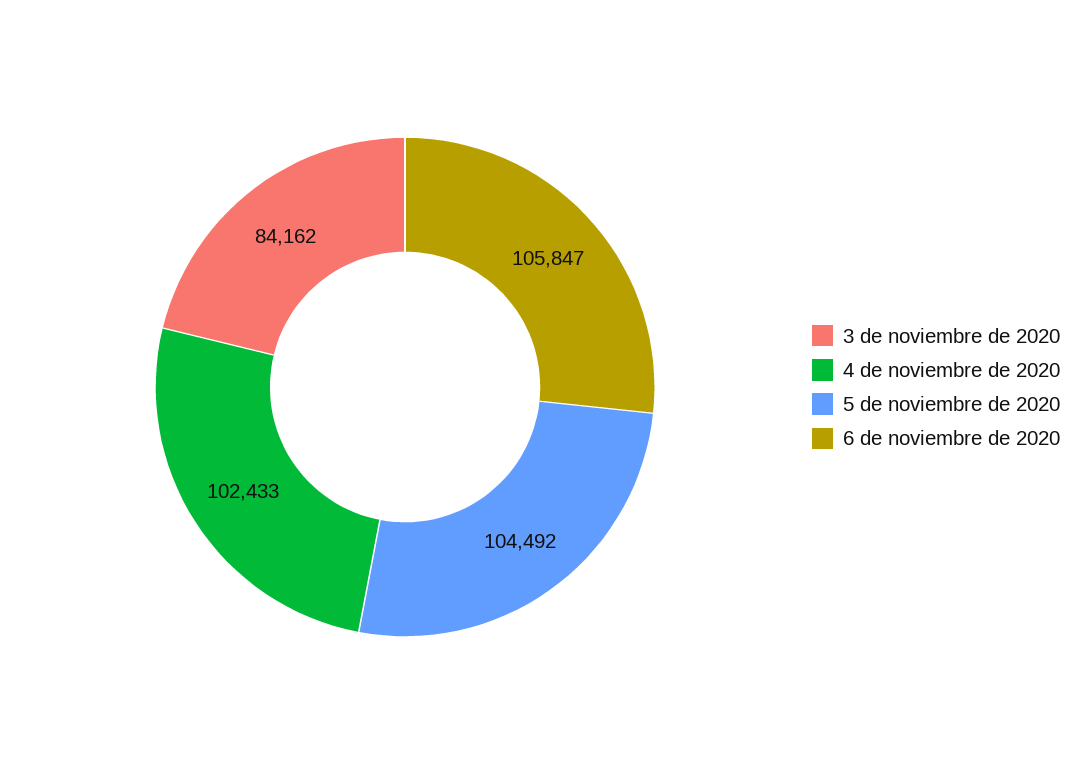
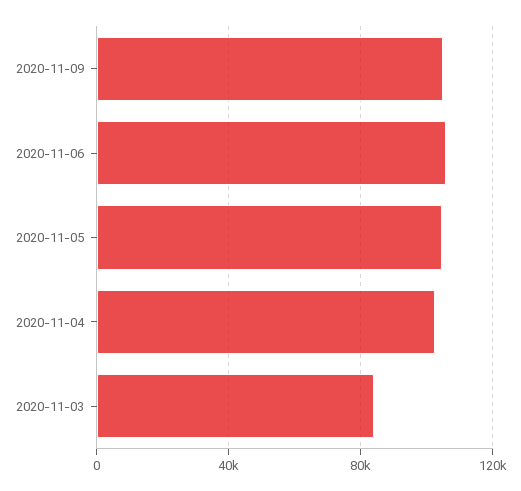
2020-11-09: none -> 105000

